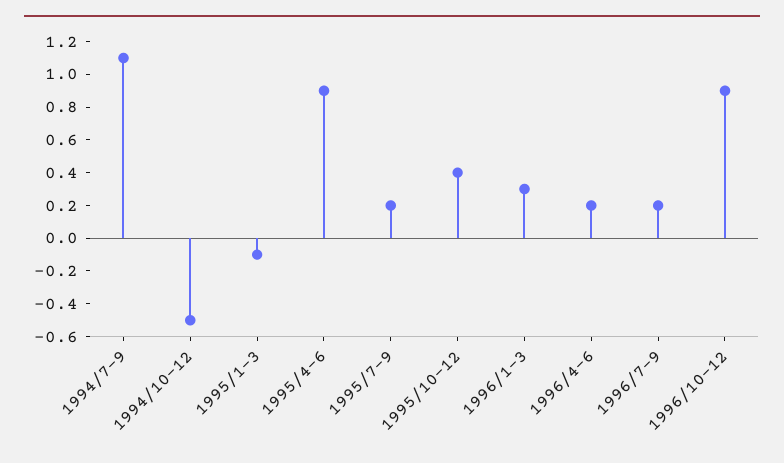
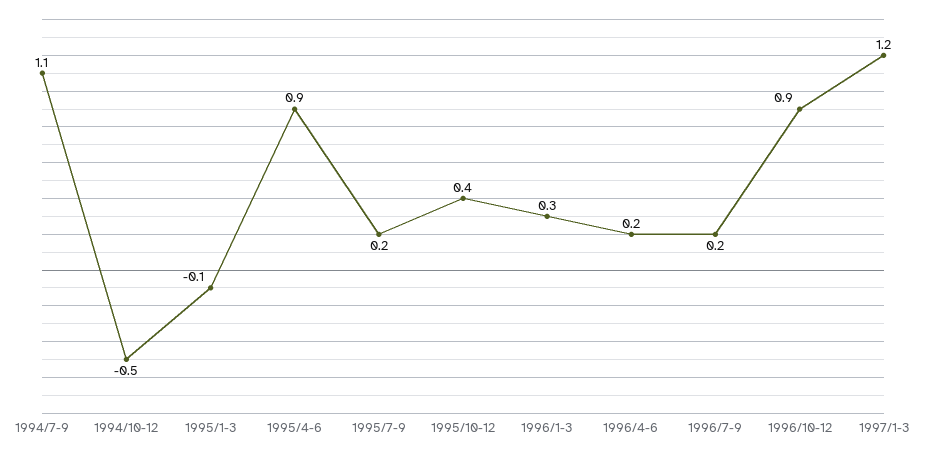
1997/1-3: none -> 1.2

